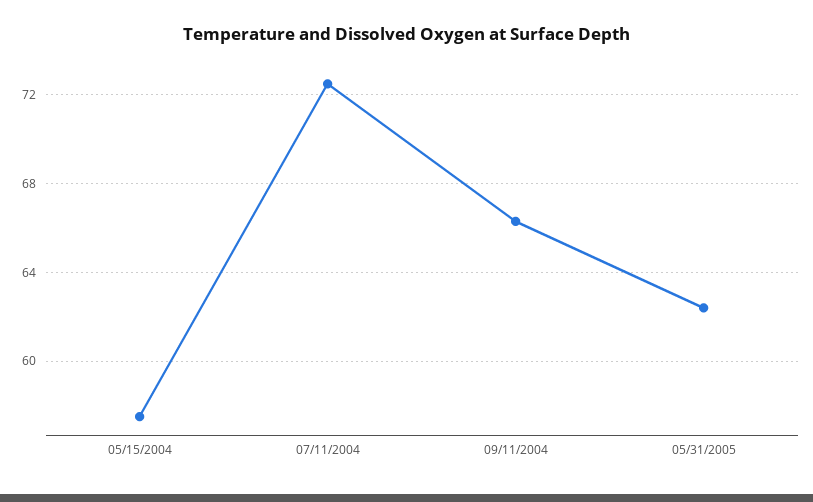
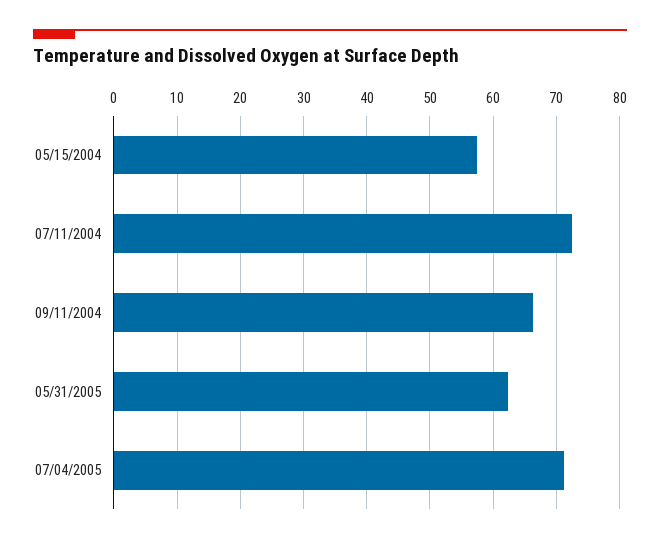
07/04/2005: none -> 71

